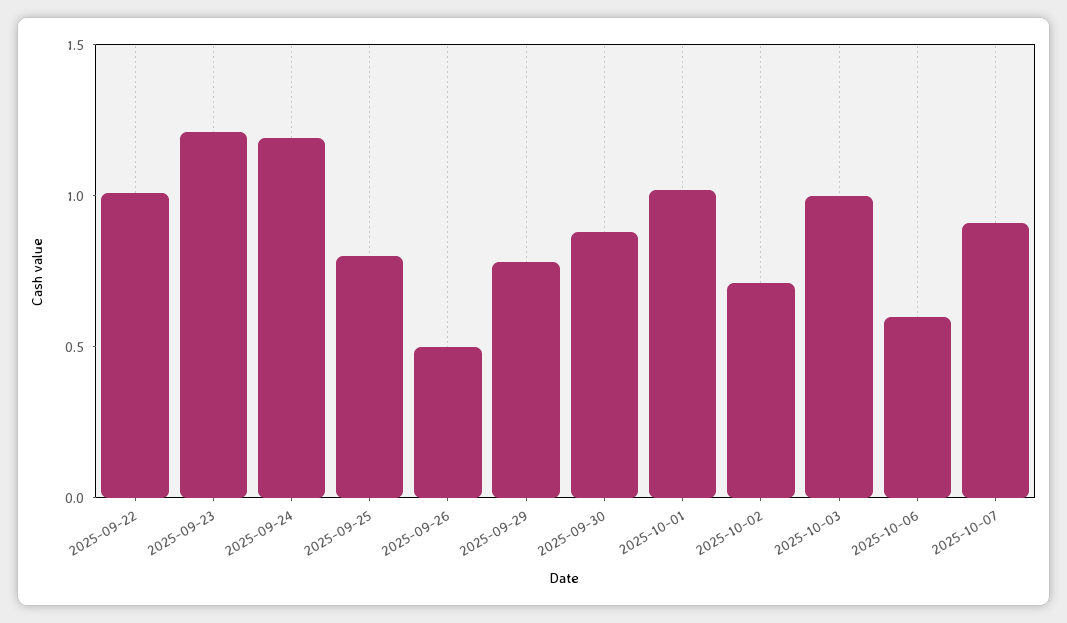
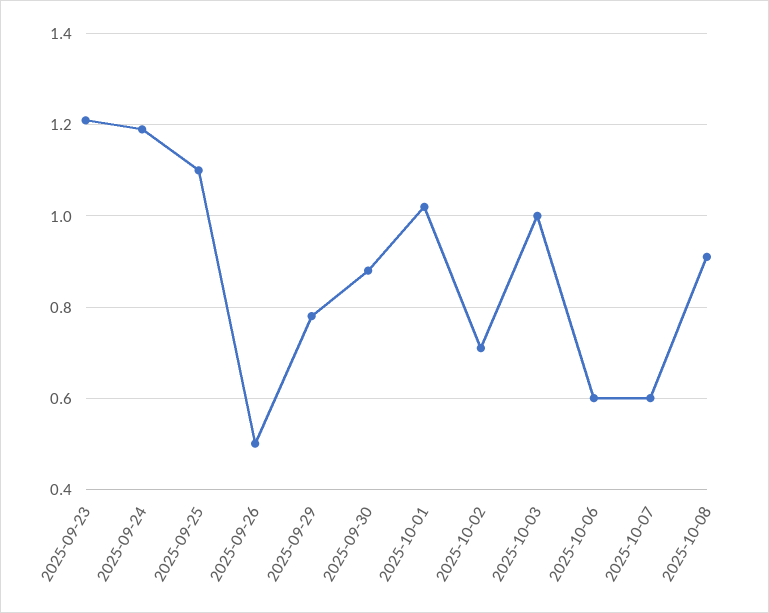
2025-09-22: 1 -> none
2025-09-25: 0.8 -> 1.1
2025-10-07: 0.9 -> 0.6
2025-10-08: none -> 0.9

